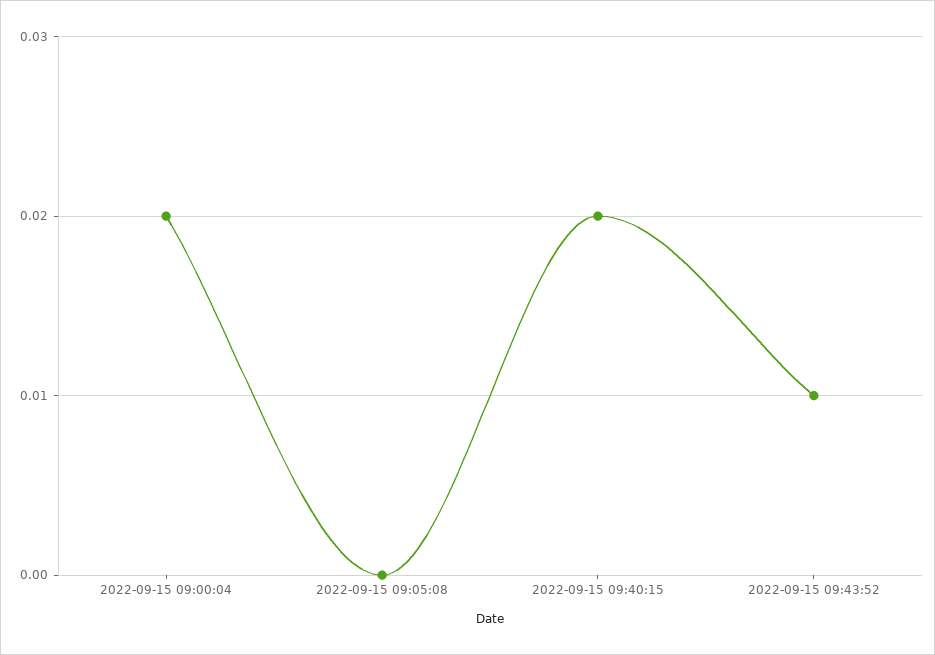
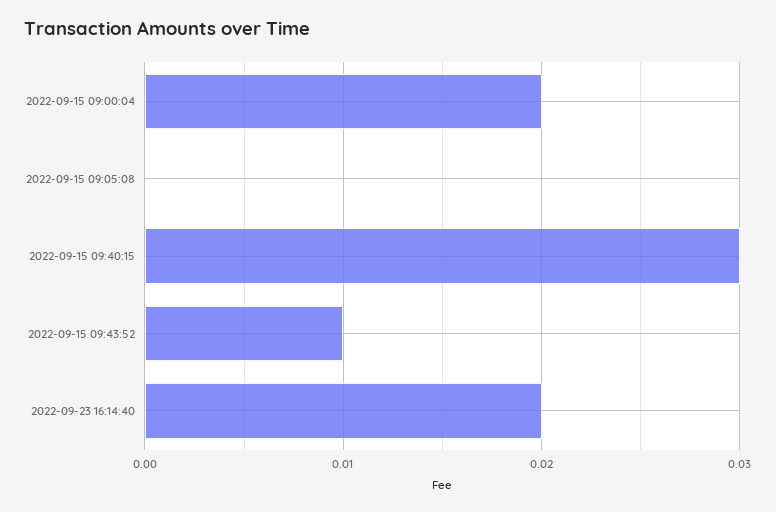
2022-09-15 09:40:15: 0.02 -> 0.03
2022-09-23 16:14:40: none -> 0.02

